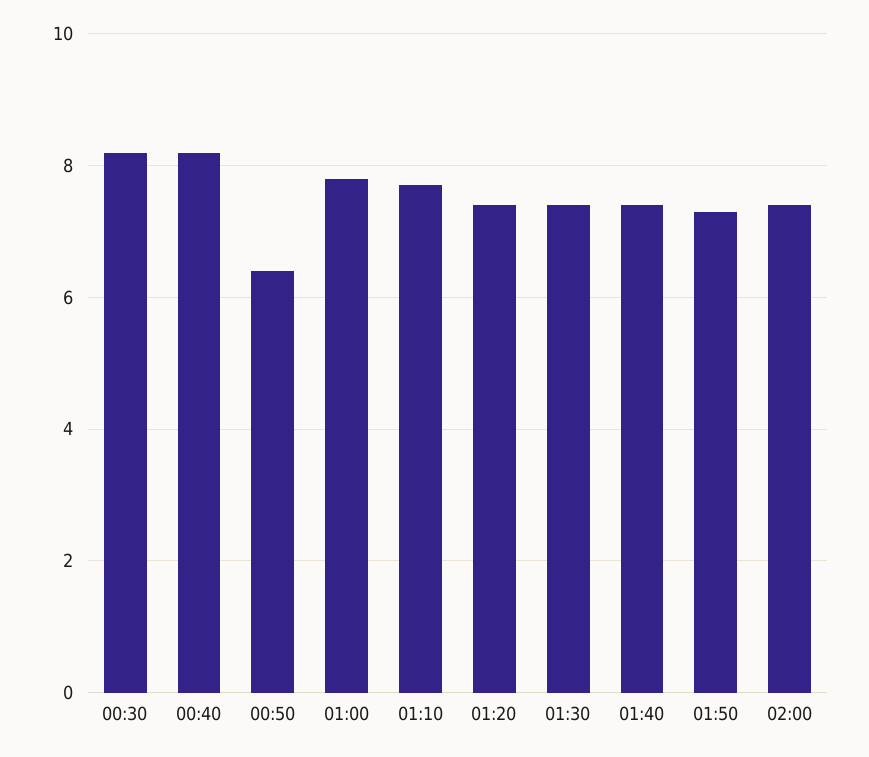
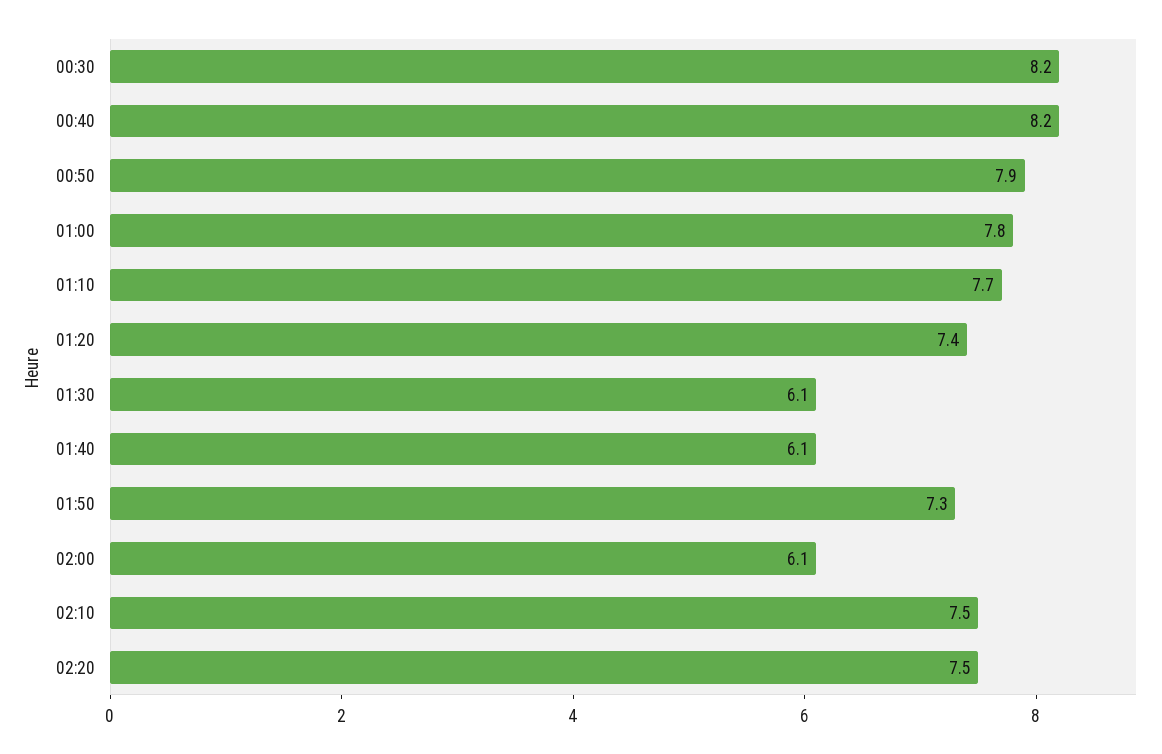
00:50: 6.5 -> 7.9
01:30: 7.5 -> 6.1
01:40: 7.5 -> 6.1
02:00: 7.5 -> 6.1
02:10: none -> 7.5
02:20: none -> 7.5

